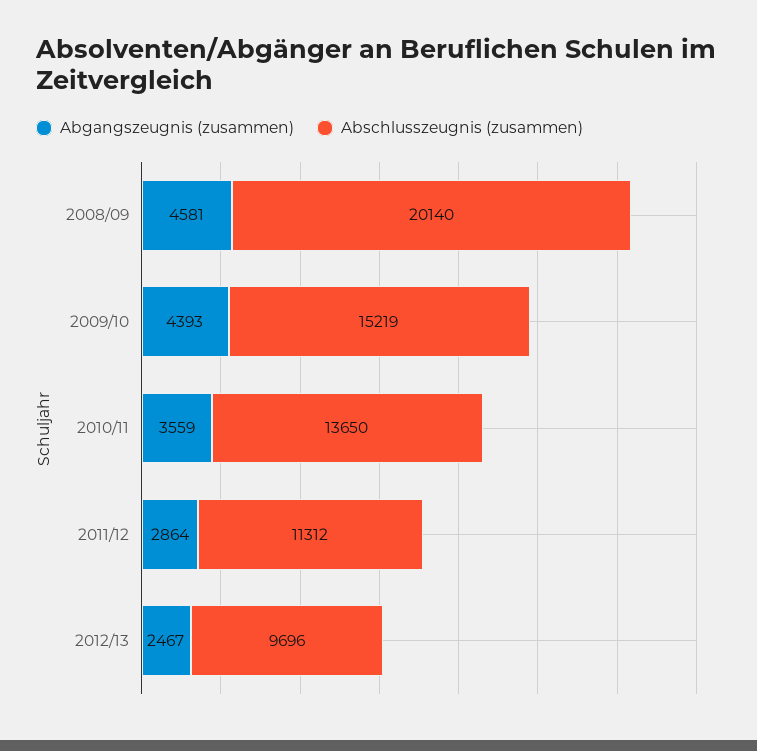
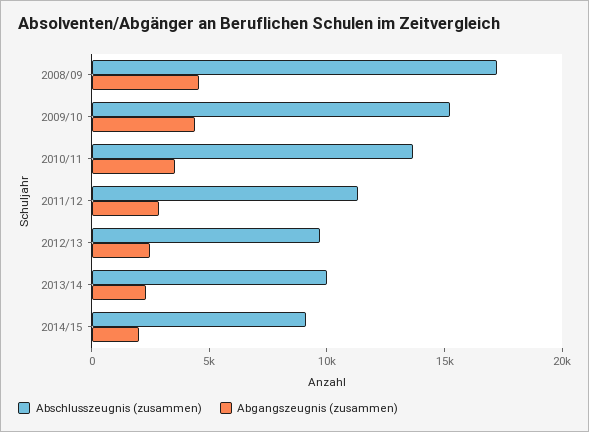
Abschlusszeugnis (zusammen), 2008/09: 20140 -> 17000
Abschlusszeugnis (zusammen), 2013/14: none -> 10000
Abgangszeugnis (zusammen), 2013/14: none -> 2000
Abschlusszeugnis (zusammen), 2014/15: none -> 9000
Abgangszeugnis (zusammen), 2014/15: none -> 2000

